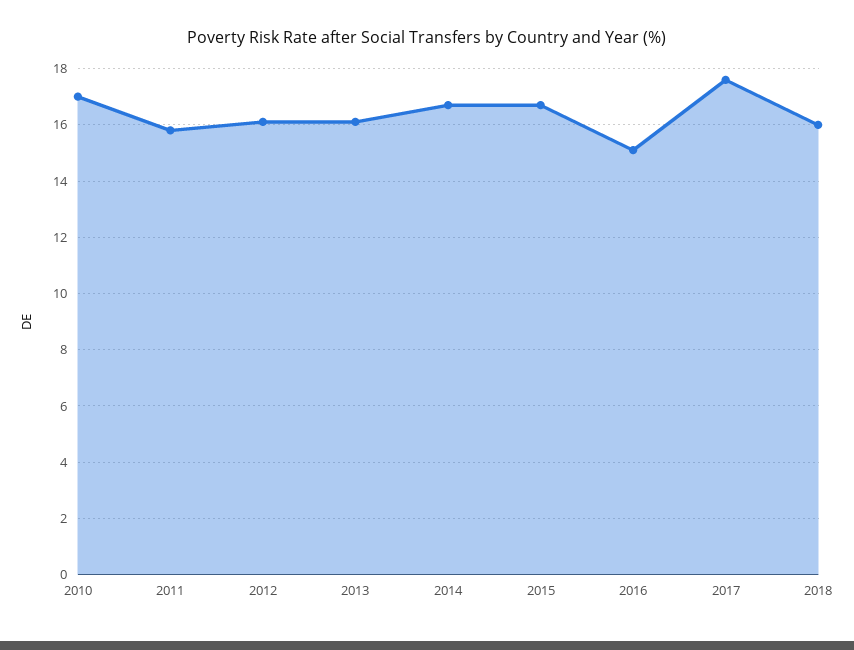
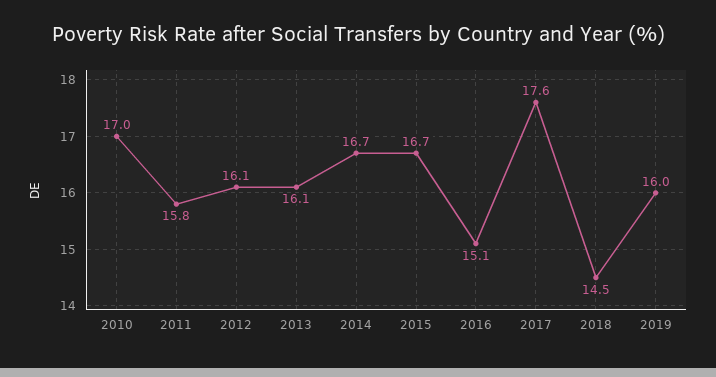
2018: 16 -> 14.5
2019: none -> 16

